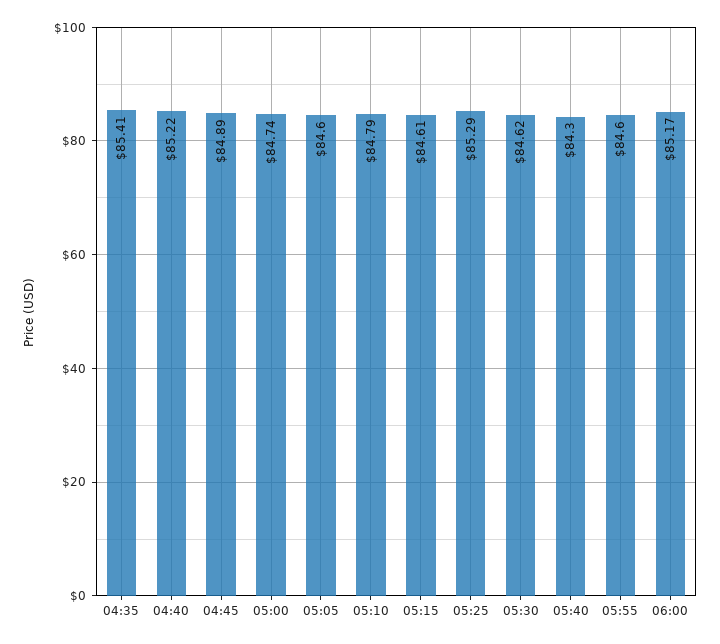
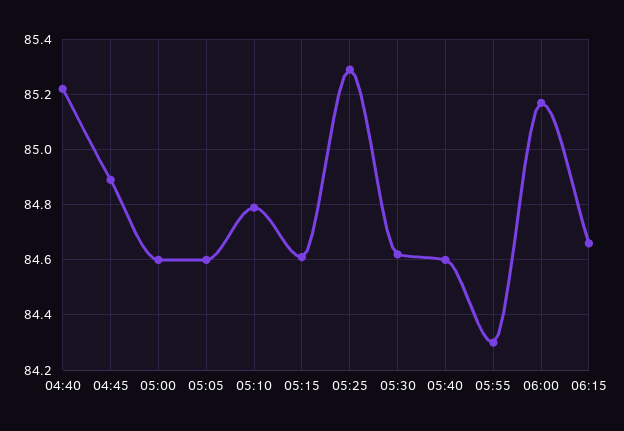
04:35: 85.41 -> none
05:00: 84.74 -> 84.6
05:40: 84.3 -> 84.6
05:55: 84.6 -> 84.3
06:15: none -> 84.65

